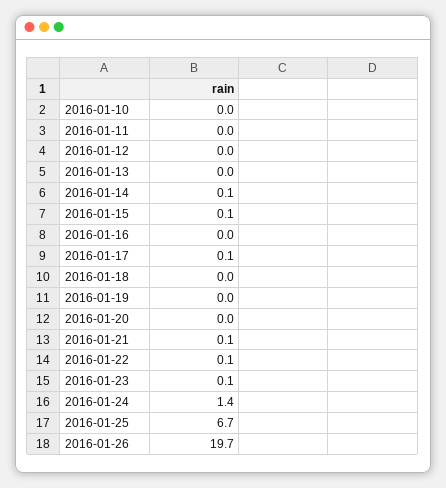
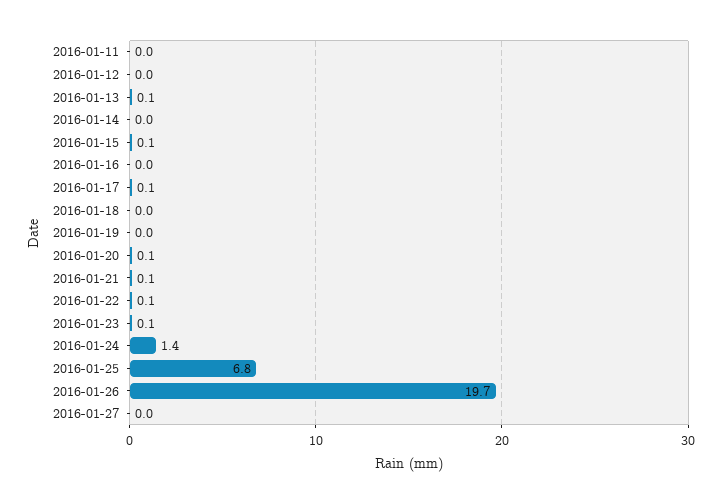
2016-01-10: 0 -> none
2016-01-13: 0 -> 0.1
2016-01-14: 0.1 -> 0
2016-01-20: 0 -> 0.1
2016-01-25: 6.7 -> 6.8
2016-01-27: none -> 0

